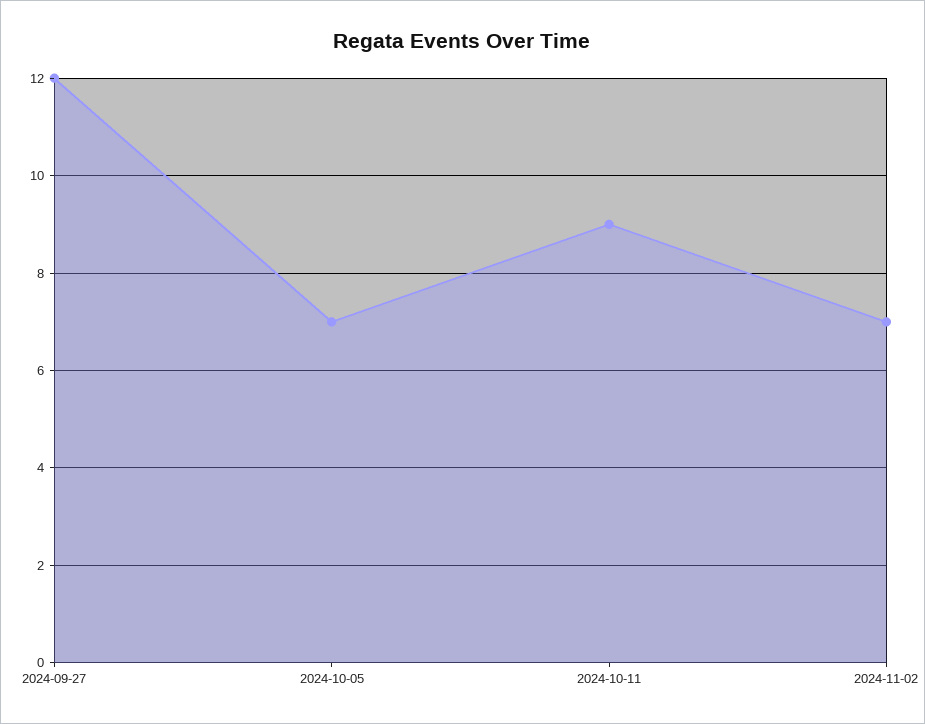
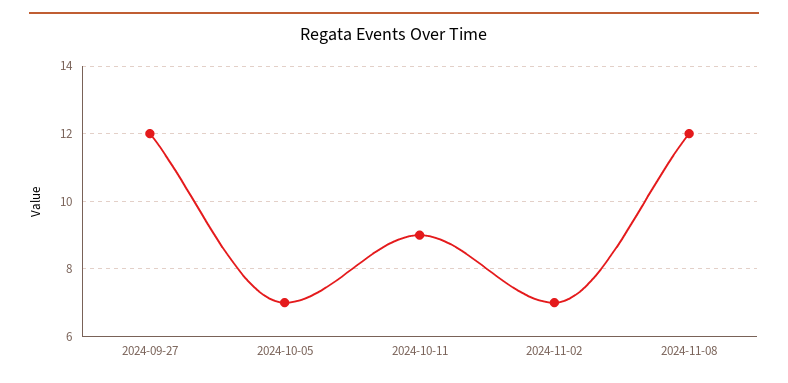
2024-11-08: none -> 12

